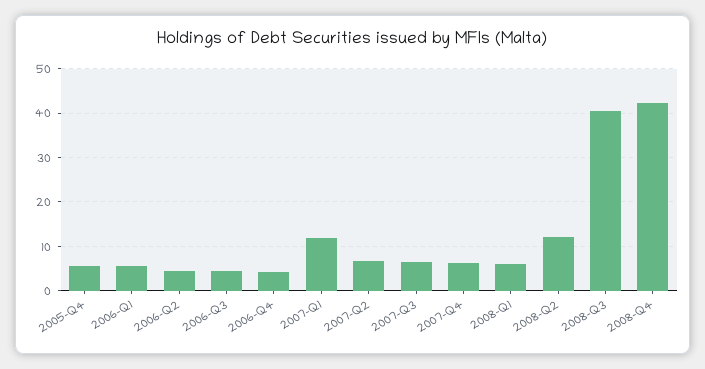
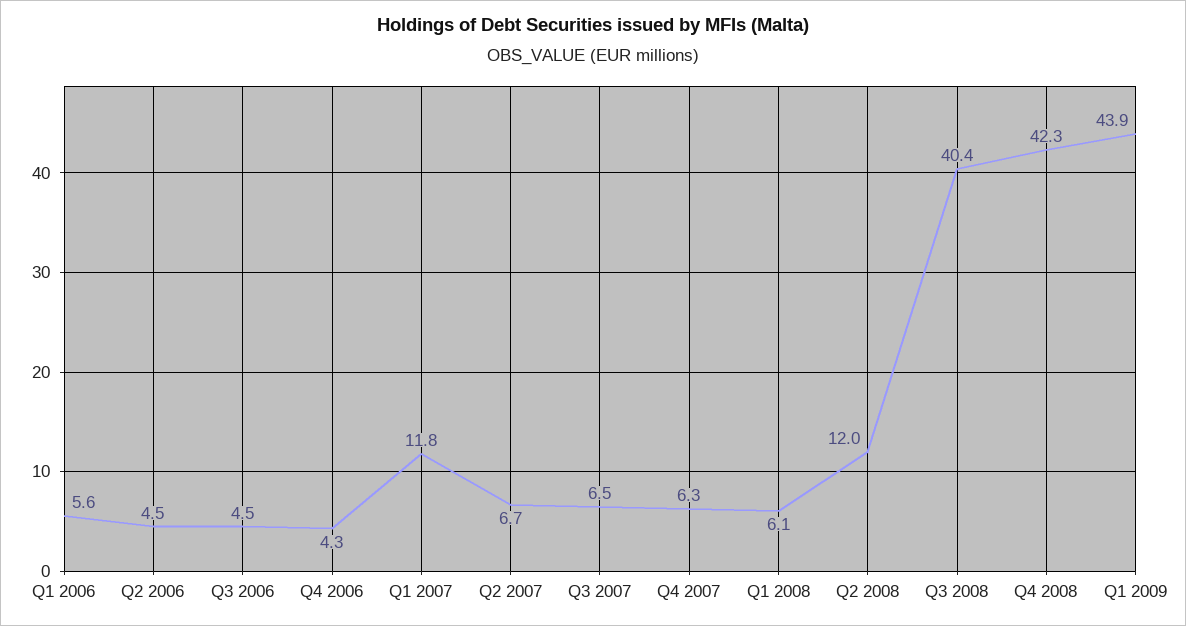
2005-Q4: 6 -> none
Q1 2009: none -> 43.9

